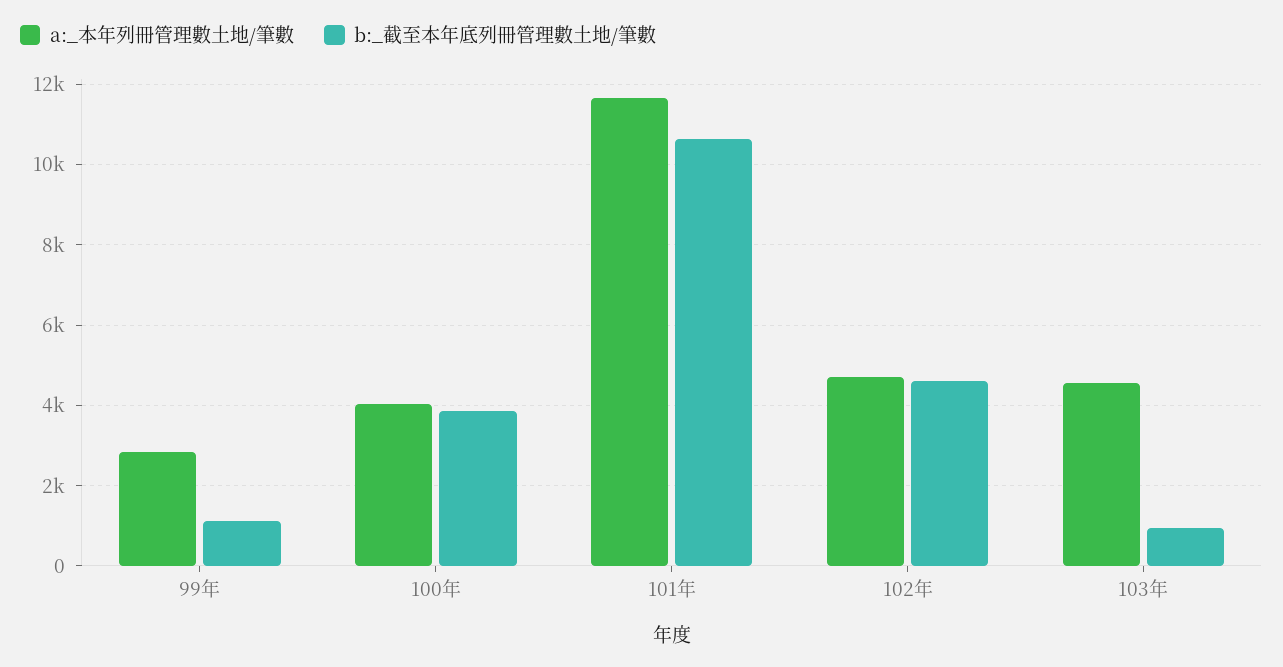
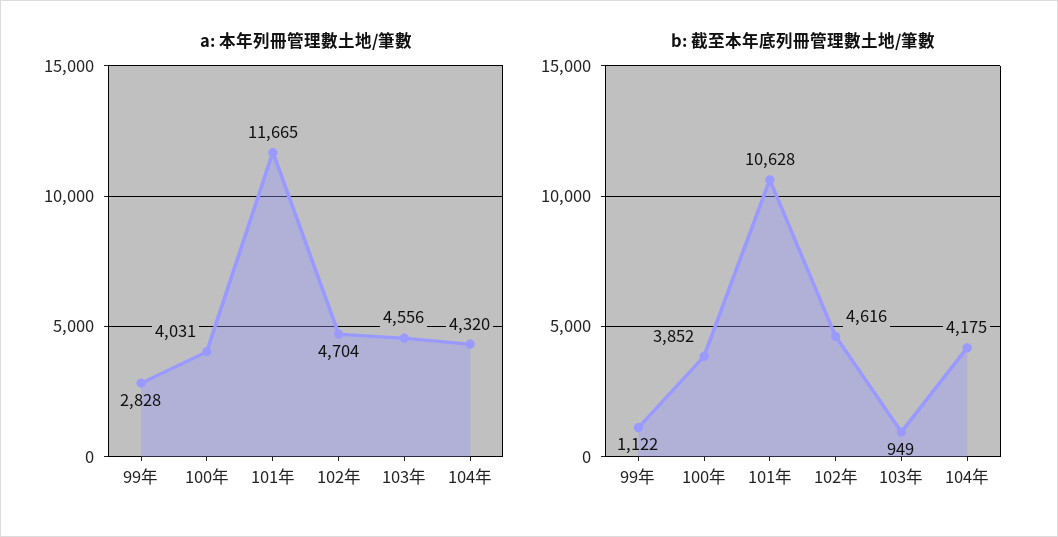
a:_本年列冊管理數土地/筆數, 104年: none -> 4320
b:_截至本年底列冊管理數土地/筆數, 104年: none -> 4175

